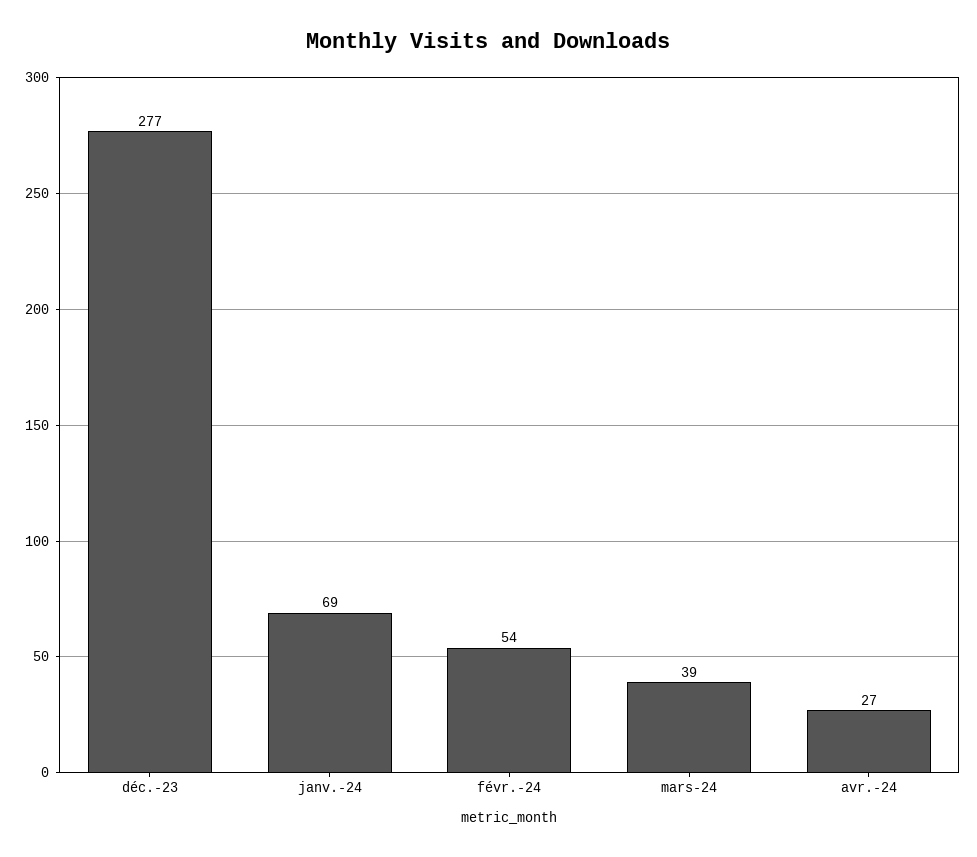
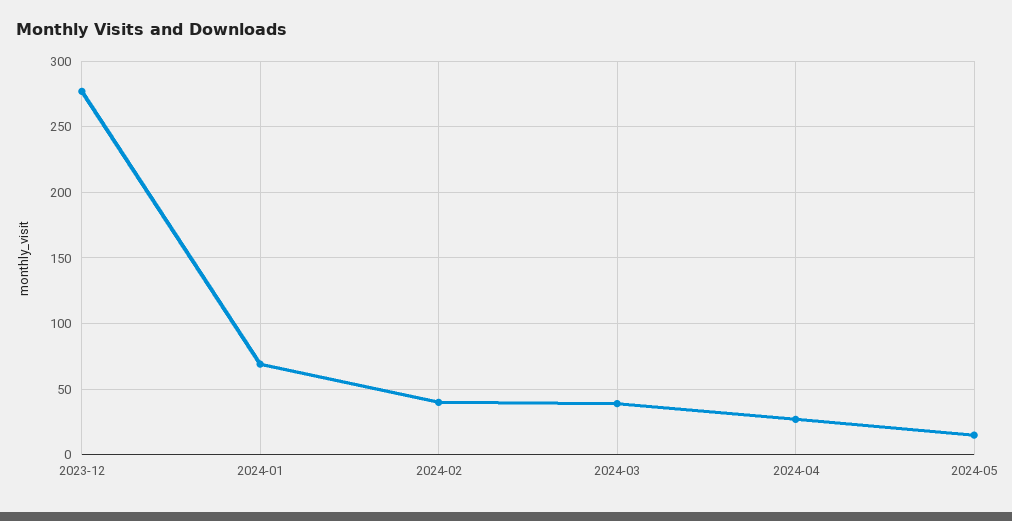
févr.-24: 54 -> 40
2024-05: none -> 15

